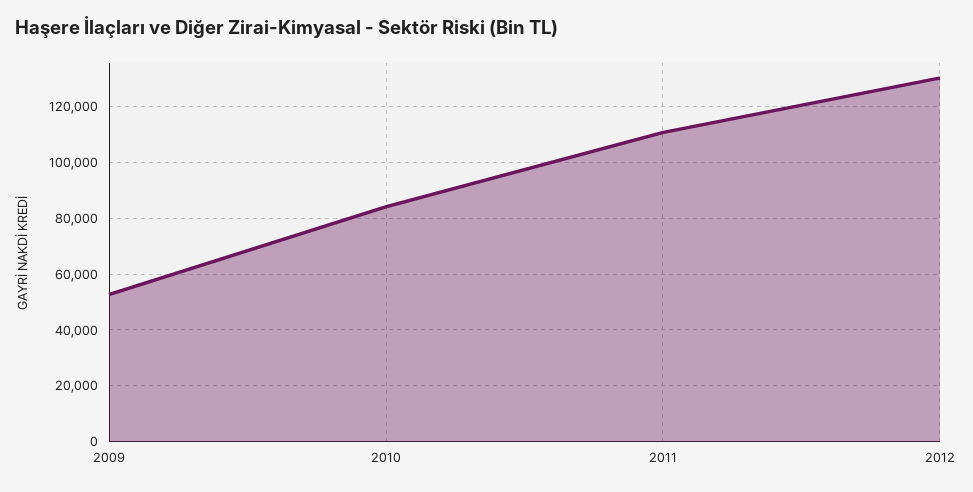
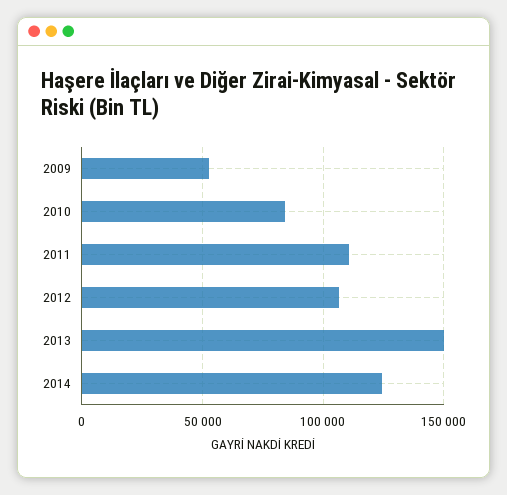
2012: 130000 -> 105000
2013: none -> 150000
2014: none -> 125000

